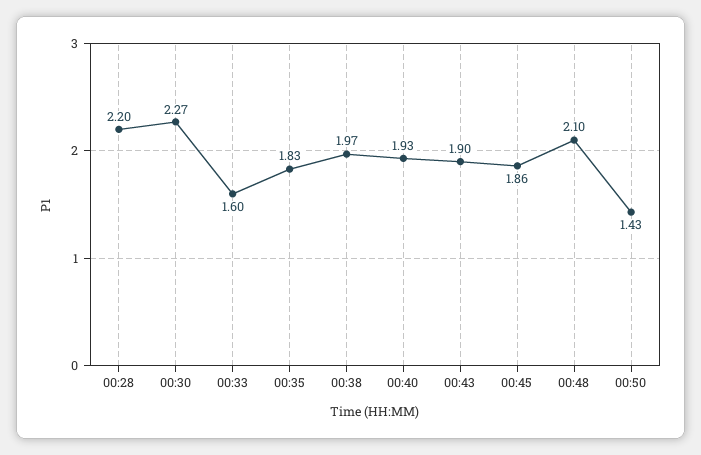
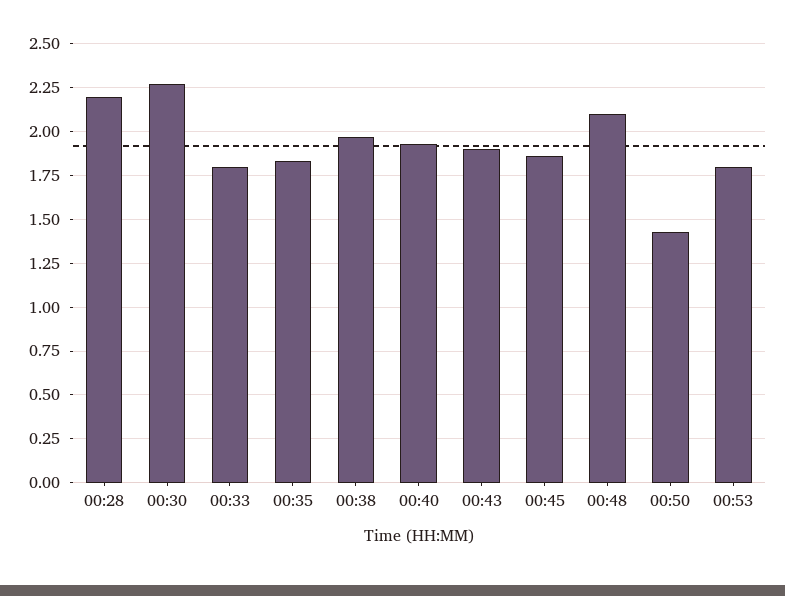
00:33: 1.6 -> 1.8
00:53: none -> 1.8

